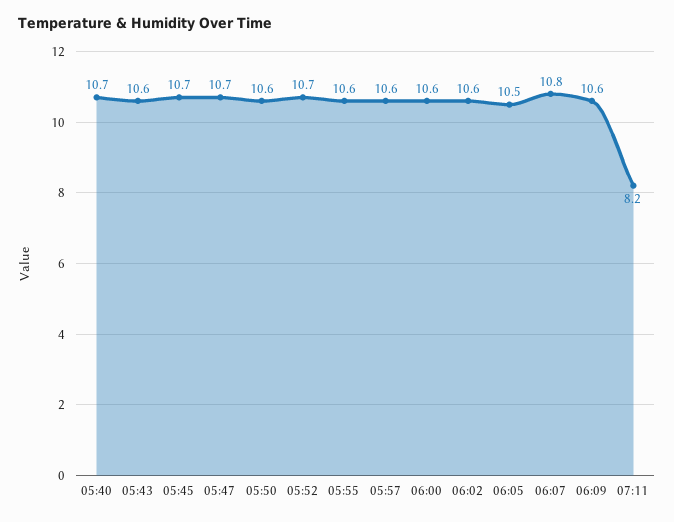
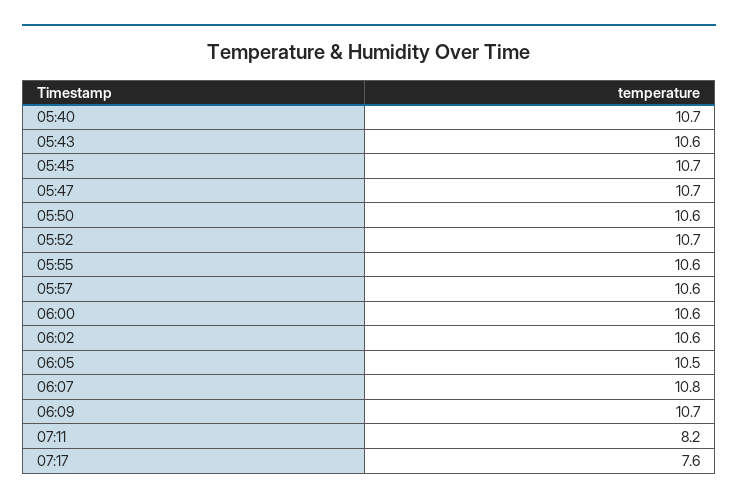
06:09: 10.6 -> 10.7
07:17: none -> 7.6

